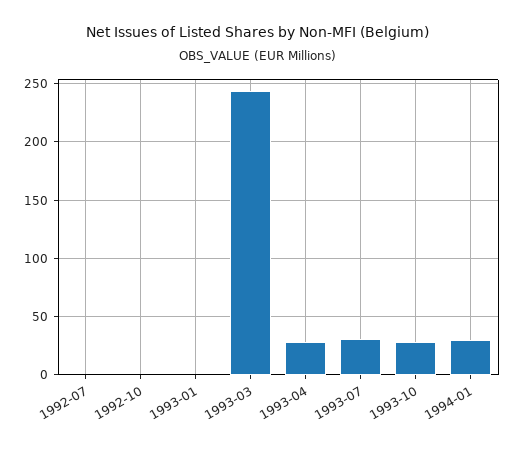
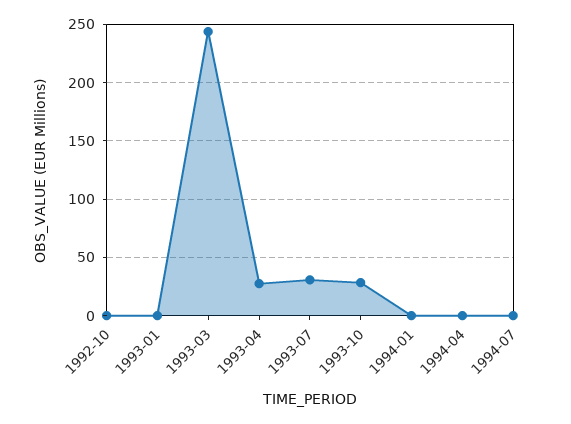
1992-07: 0 -> none
1994-01: 30 -> 0
1994-04: none -> 0
1994-07: none -> 0

